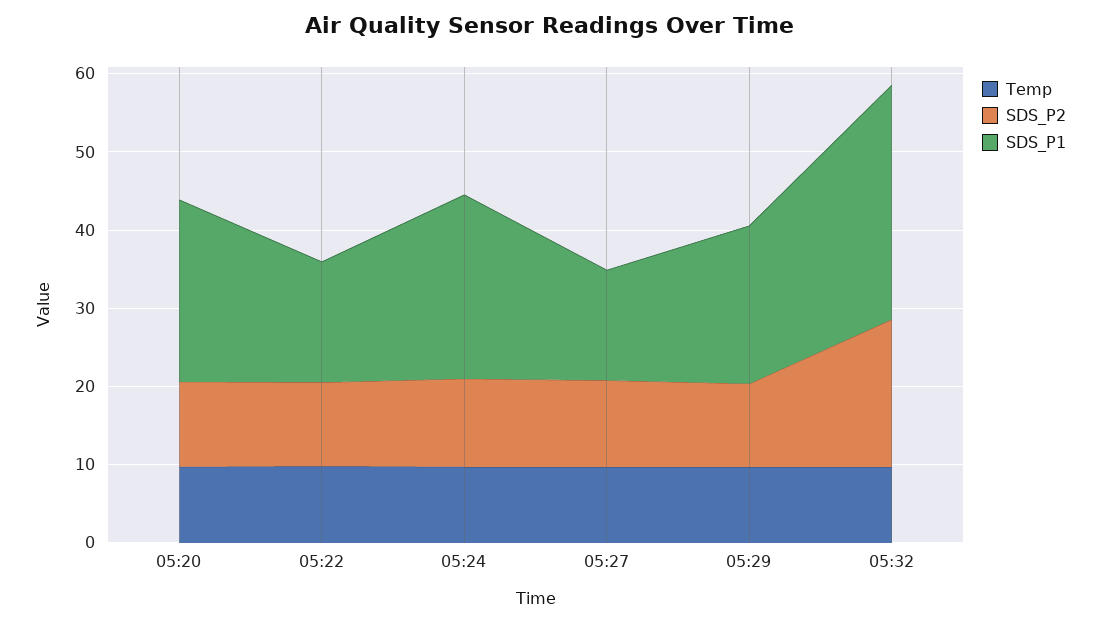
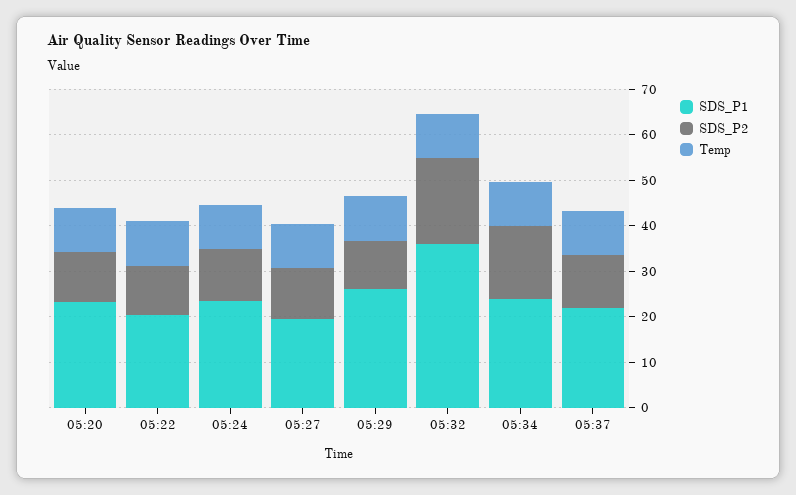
SDS_P1, 05:22: 16 -> 20
SDS_P1, 05:27: 14 -> 20
SDS_P1, 05:29: 20 -> 26
SDS_P1, 05:32: 30 -> 36
SDS_P1, 05:34: none -> 24
SDS_P2, 05:34: none -> 16
Temp, 05:34: none -> 10
SDS_P1, 05:37: none -> 22
SDS_P2, 05:37: none -> 12
Temp, 05:37: none -> 10

